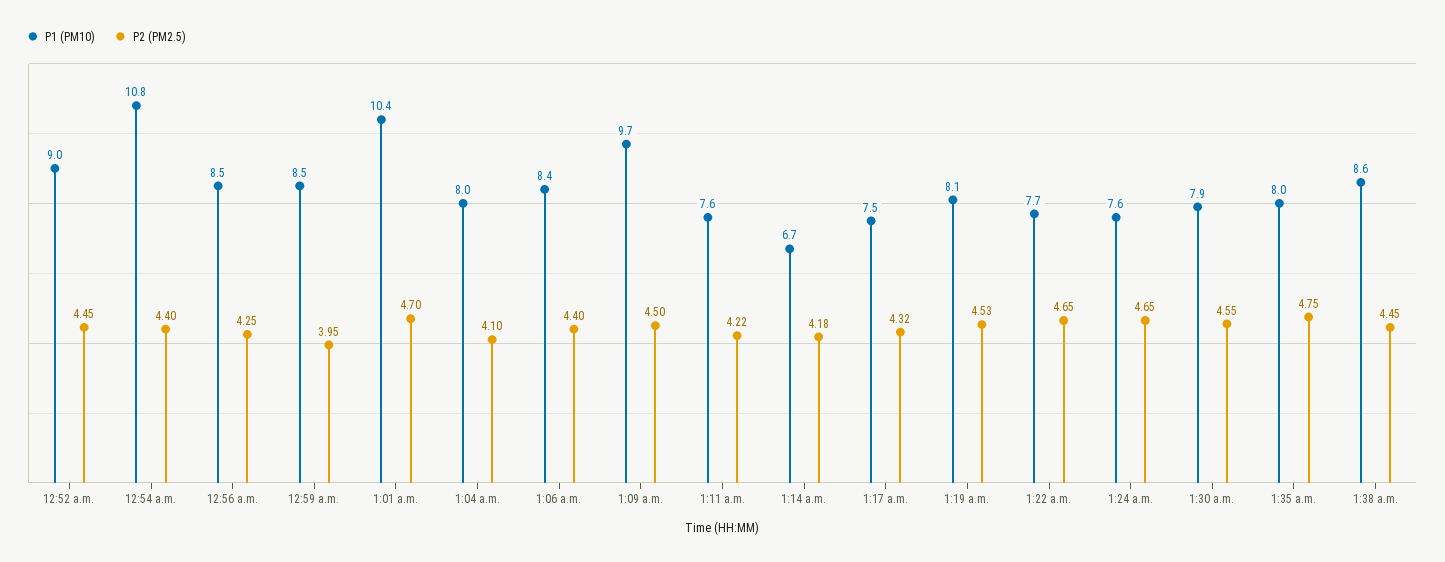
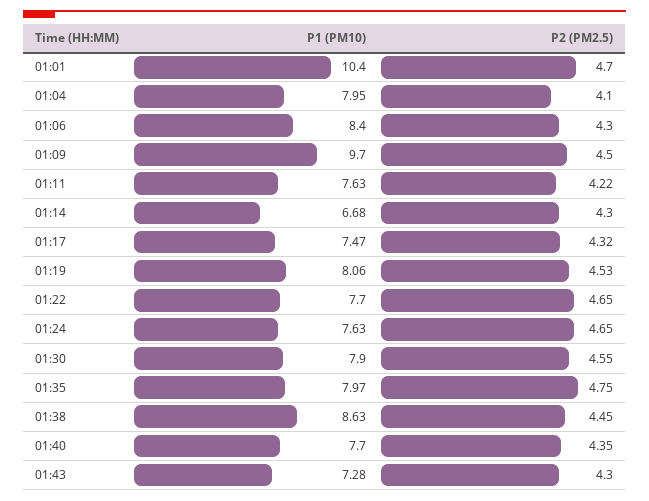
P1 (PM10), 12:52 a.m.: 9 -> none
P2 (PM2.5), 12:52 a.m.: 4.45 -> none
P1 (PM10), 12:54 a.m.: 10.8 -> none
P2 (PM2.5), 12:54 a.m.: 4.4 -> none
P1 (PM10), 12:56 a.m.: 8.5 -> none
P2 (PM2.5), 12:56 a.m.: 4.25 -> none
P1 (PM10), 12:59 a.m.: 8.5 -> none
P2 (PM2.5), 12:59 a.m.: 3.95 -> none
P2 (PM2.5), 1:06 a.m.: 4.4 -> 4.3
P2 (PM2.5), 1:14 a.m.: 4.18 -> 4.3
P1 (PM10), 01:40: none -> 7.7
P2 (PM2.5), 01:40: none -> 4.35
P1 (PM10), 01:43: none -> 7.28
P2 (PM2.5), 01:43: none -> 4.3

